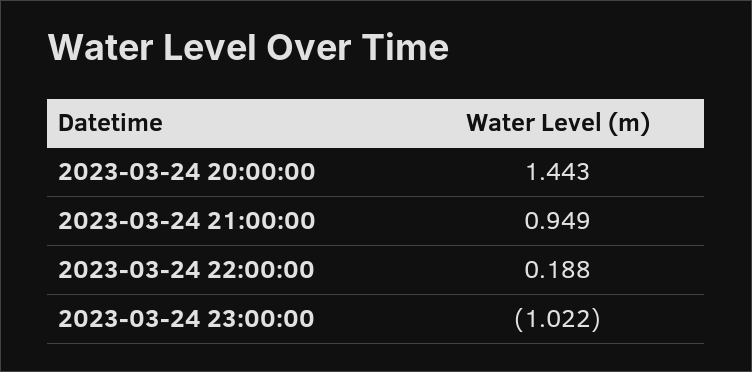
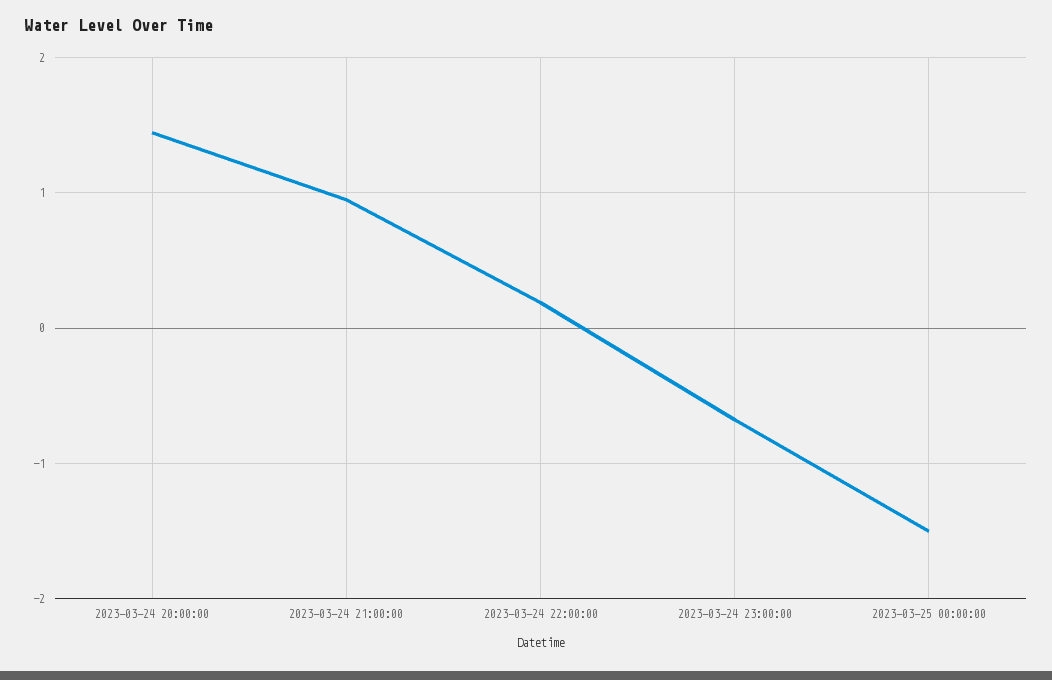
2023-03-24 23:00:00: -1.022 -> -0.7
2023-03-25 00:00:00: none -> -1.5

